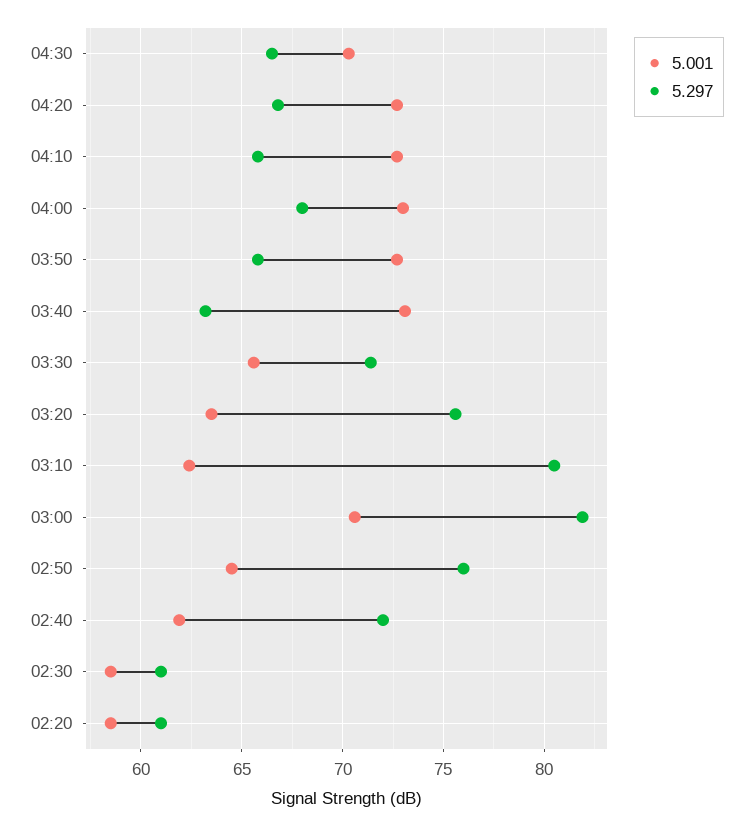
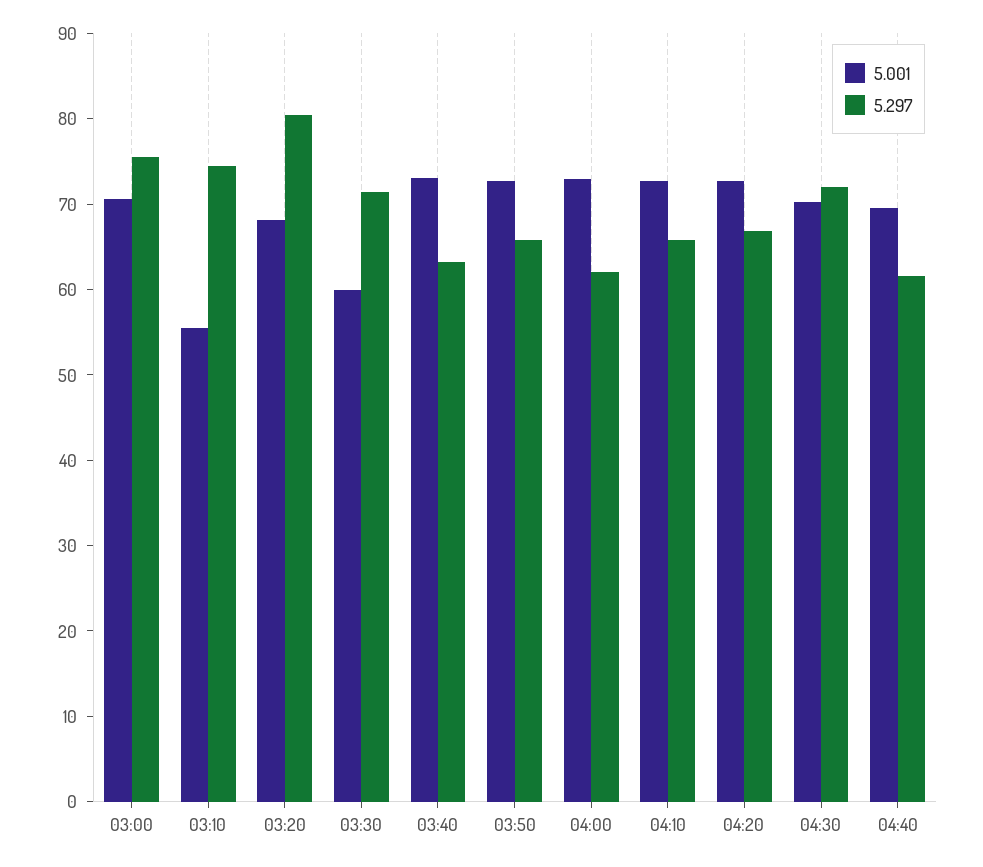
5.297, 04:30: 66.5 -> 72
5.297, 04:00: 68 -> 62
5.001, 03:30: 65.5 -> 60
5.001, 03:20: 63.5 -> 68
5.297, 03:20: 75.5 -> 80
5.001, 03:10: 62.5 -> 56
5.297, 03:10: 80.5 -> 74
5.297, 03:00: 82 -> 76
5.001, 02:50: 64.5 -> none
5.297, 02:50: 76 -> none
5.001, 02:40: 62 -> none
5.297, 02:40: 72 -> none
5.001, 02:30: 58.5 -> none
5.297, 02:30: 61 -> none
5.001, 02:20: 58.5 -> none
5.297, 02:20: 61 -> none
5.001, 04:40: none -> 70
5.297, 04:40: none -> 62

